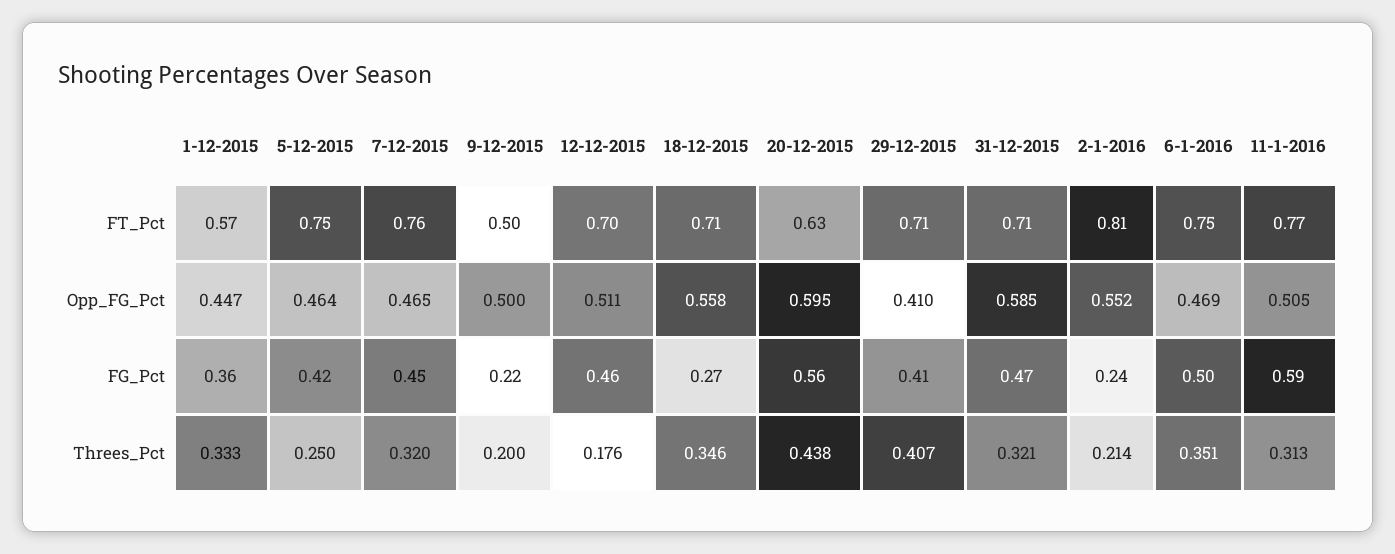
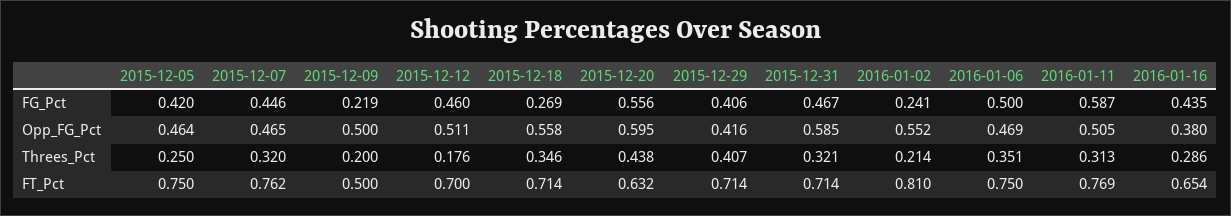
1-12-2015, FT_Pct: 0.57 -> none
1-12-2015, Opp_FG_Pct: 0.447 -> none
29-12-2015, Opp_FG_Pct: 0.41 -> 0.416
1-12-2015, FG_Pct: 0.36 -> none
1-12-2015, Threes_Pct: 0.333 -> none
2016-01-16, FG_Pct: none -> 0.435
2016-01-16, Opp_FG_Pct: none -> 0.38
2016-01-16, Threes_Pct: none -> 0.286
2016-01-16, FT_Pct: none -> 0.654

